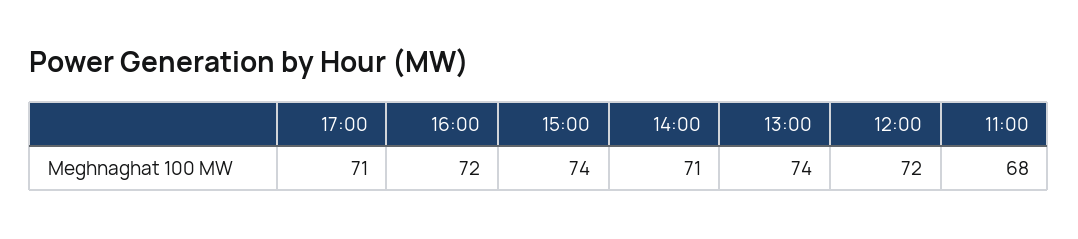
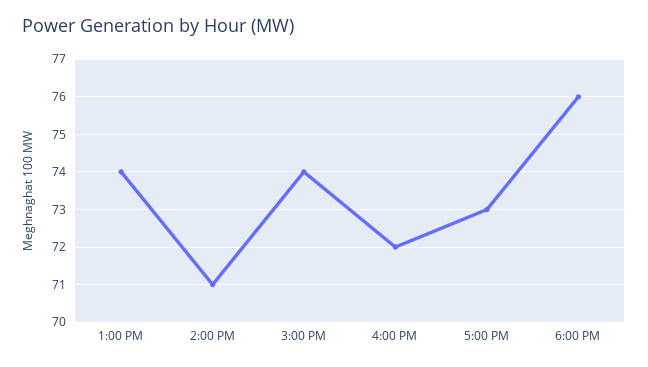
17:00: 71 -> 73
12:00: 72 -> none
11:00: 68 -> none
6:00 PM: none -> 76

